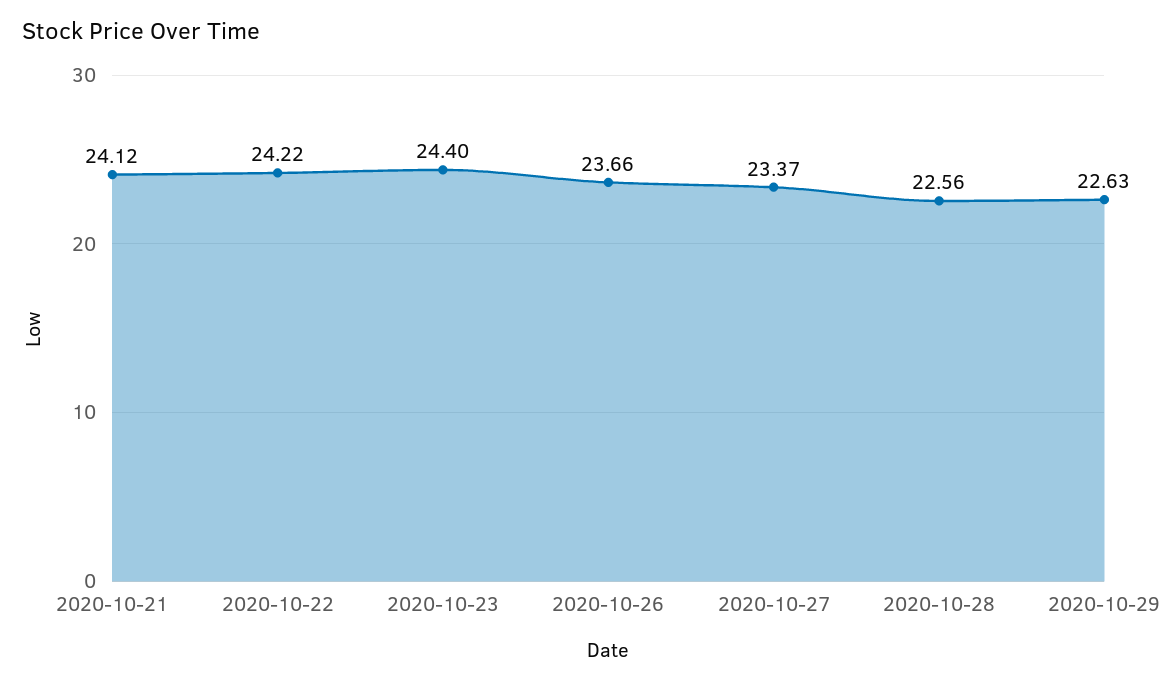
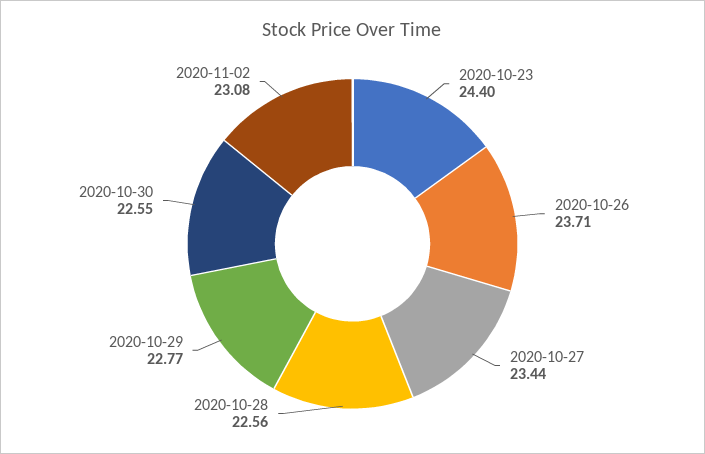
2020-10-21: 24.12 -> none
2020-10-22: 24.22 -> none
2020-10-26: 23.66 -> 23.71
2020-10-27: 23.37 -> 23.44
2020-10-29: 22.63 -> 22.77
2020-10-30: none -> 22.55
2020-11-02: none -> 23.08

